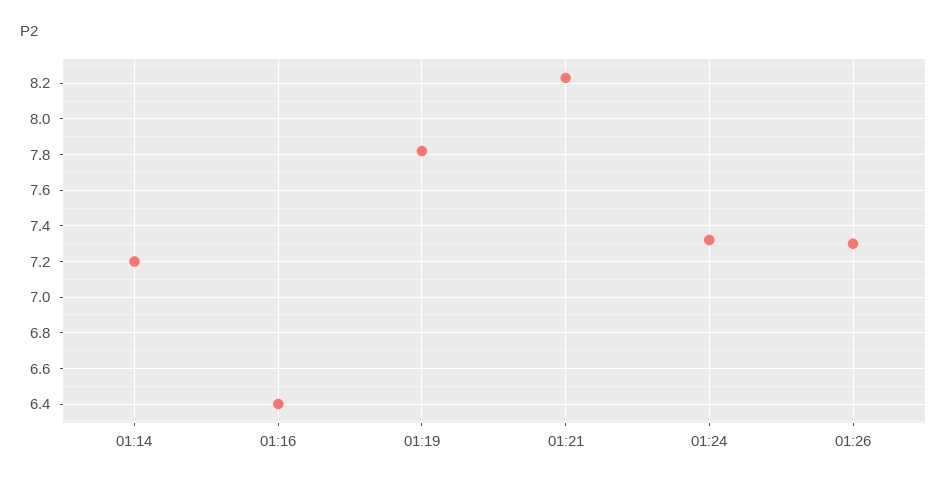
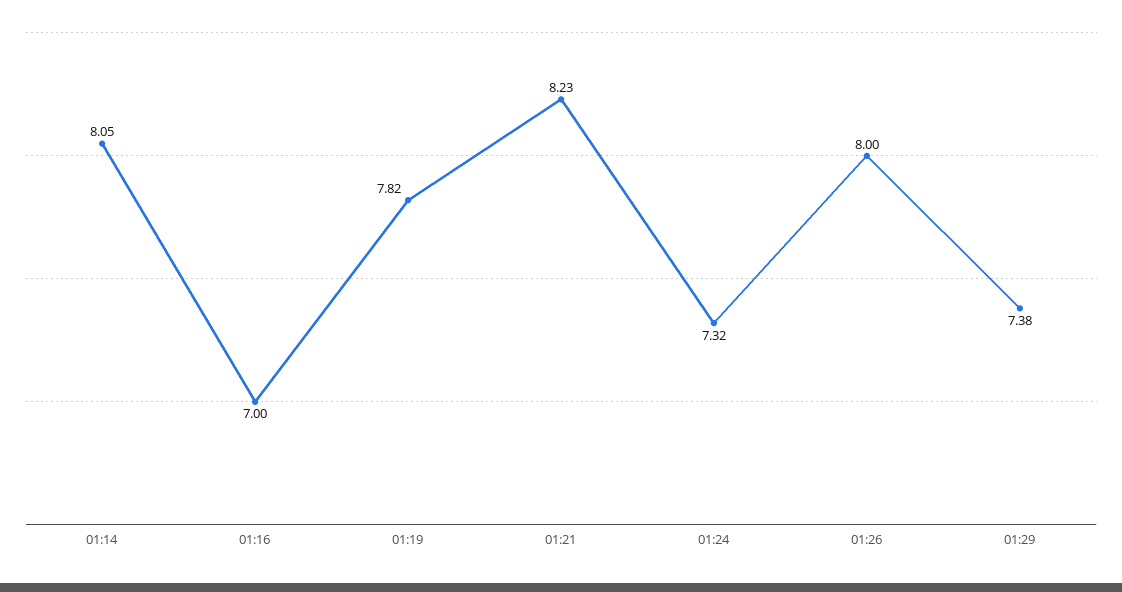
01:14: 7.2 -> 8.05
01:16: 6.4 -> 7
01:26: 7.3 -> 8
01:29: none -> 7.38

